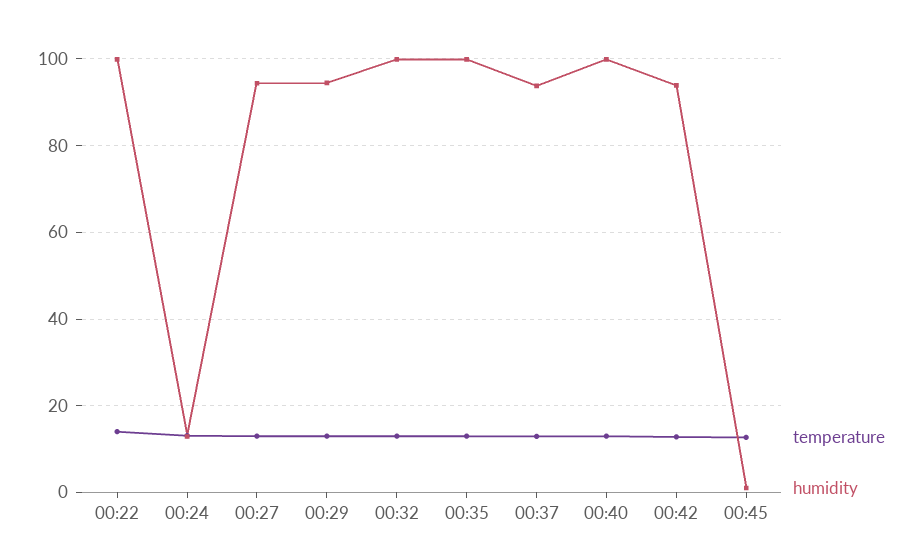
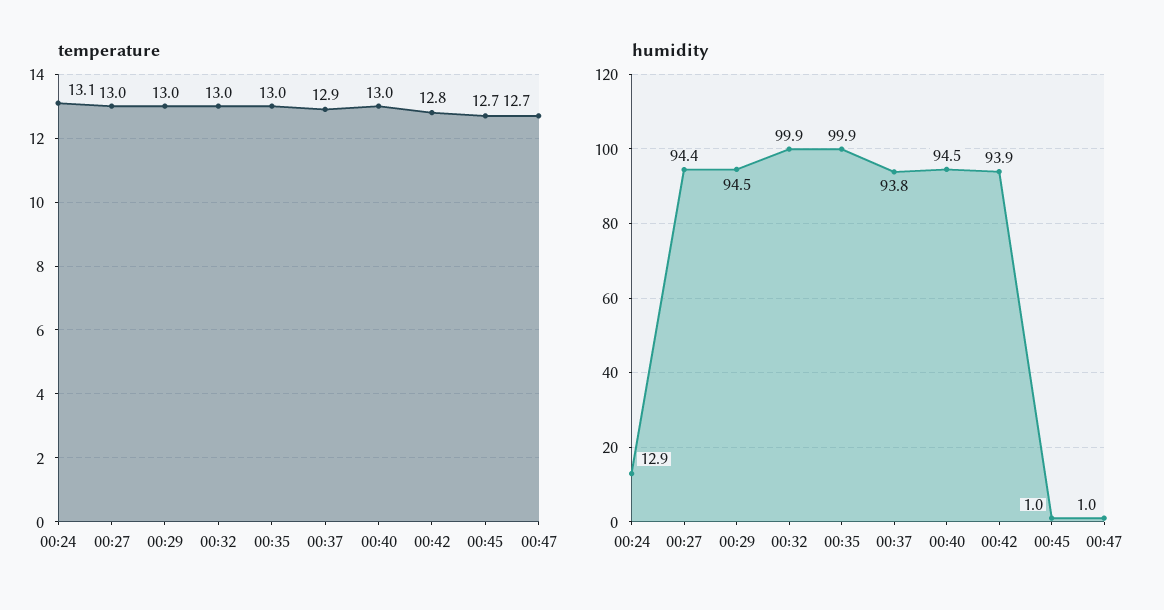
temperature, 00:22: 14 -> none
humidity, 00:22: 100 -> none
humidity, 00:40: 100 -> 94.5
temperature, 00:47: none -> 12.7
humidity, 00:47: none -> 1

